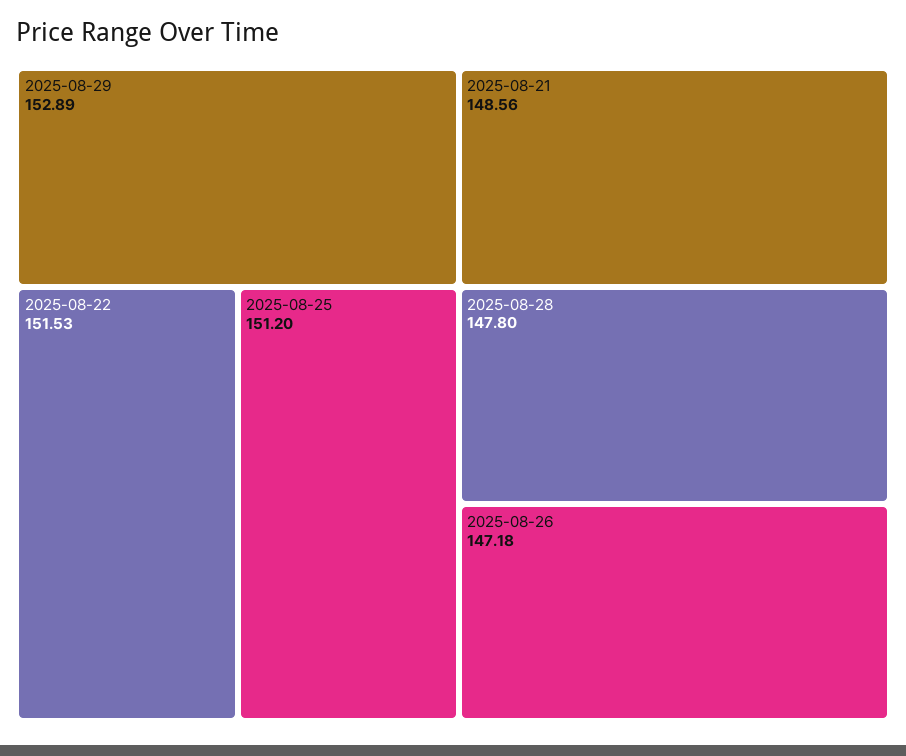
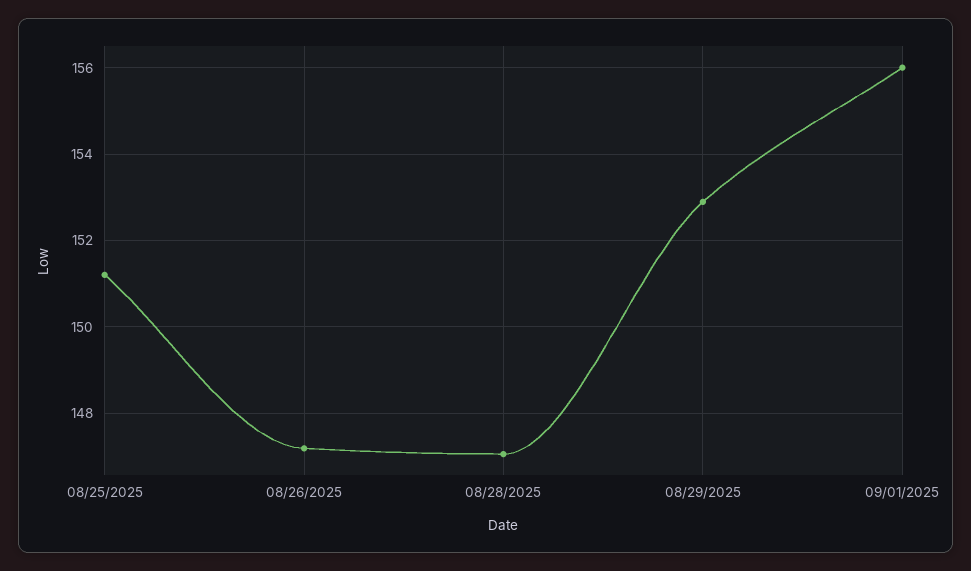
2025-08-22: 151.53 -> none
2025-08-21: 148.56 -> none
2025-08-28: 147.8 -> 147
09/01/2025: none -> 156

